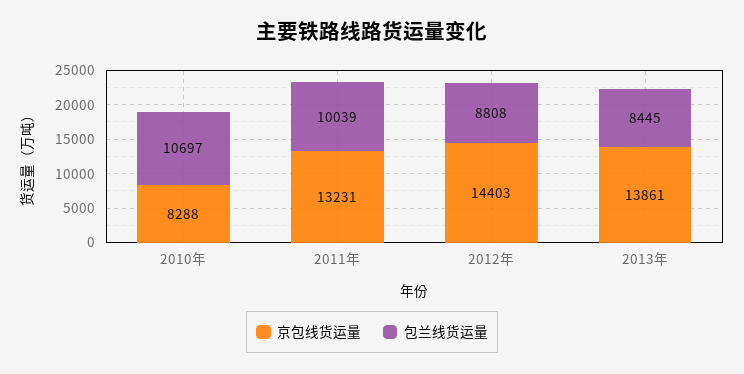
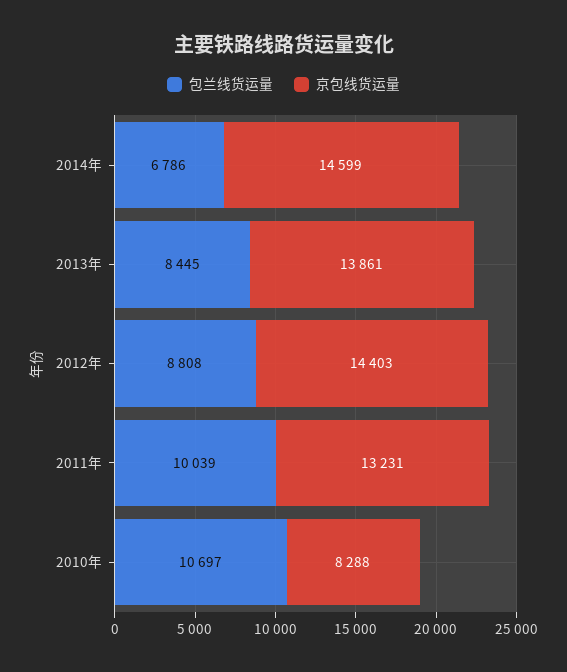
包兰线货运量, 2014年: none -> 6786
京包线货运量, 2014年: none -> 14599

